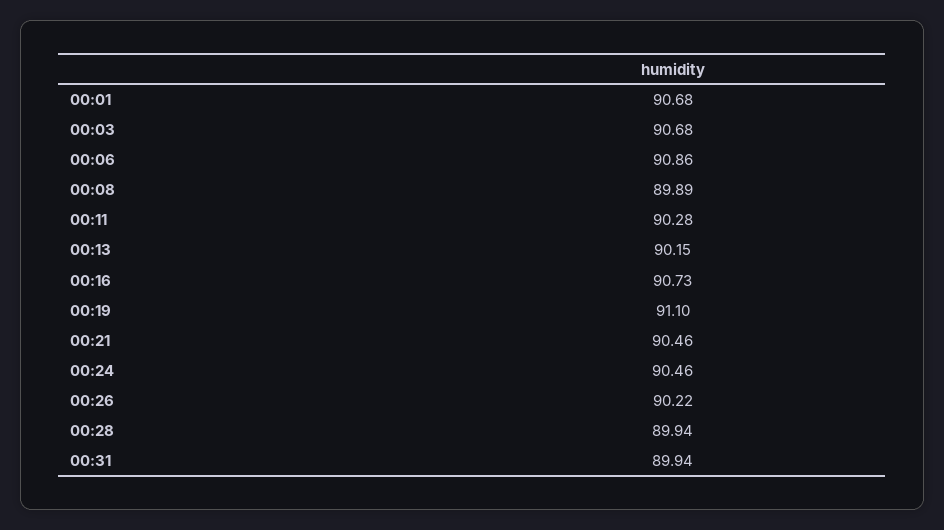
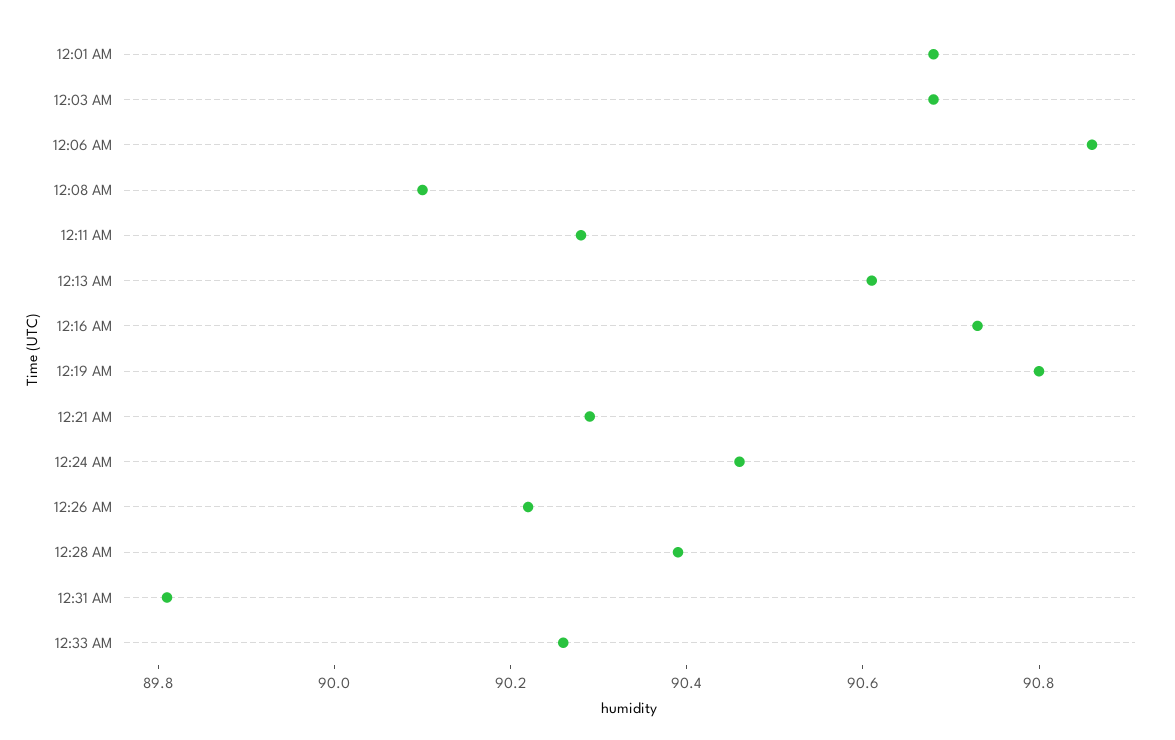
00:08: 89.89 -> 90.1
00:13: 90.15 -> 90.6
00:19: 91.1 -> 90.8
00:21: 90.46 -> 90.3
00:28: 89.94 -> 90.4
00:31: 89.94 -> 89.8
12:33 AM: none -> 90.25

